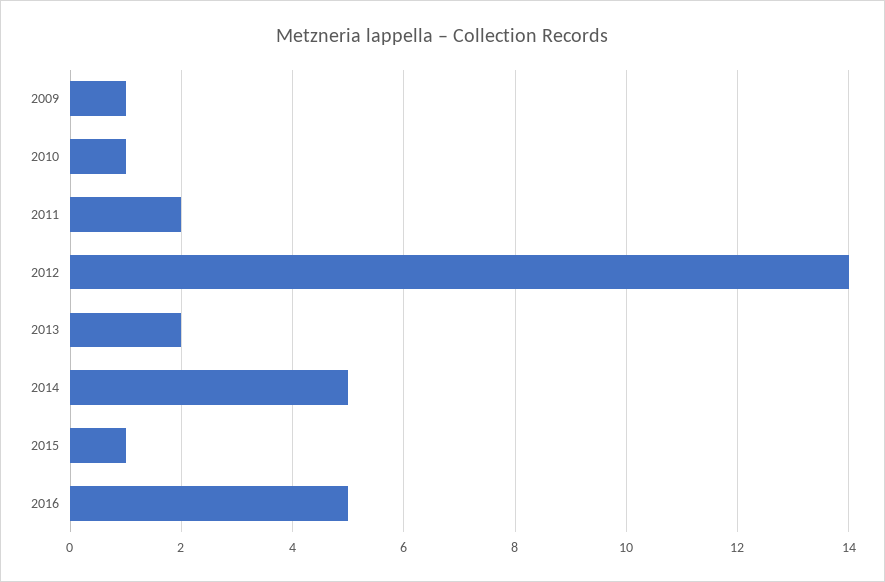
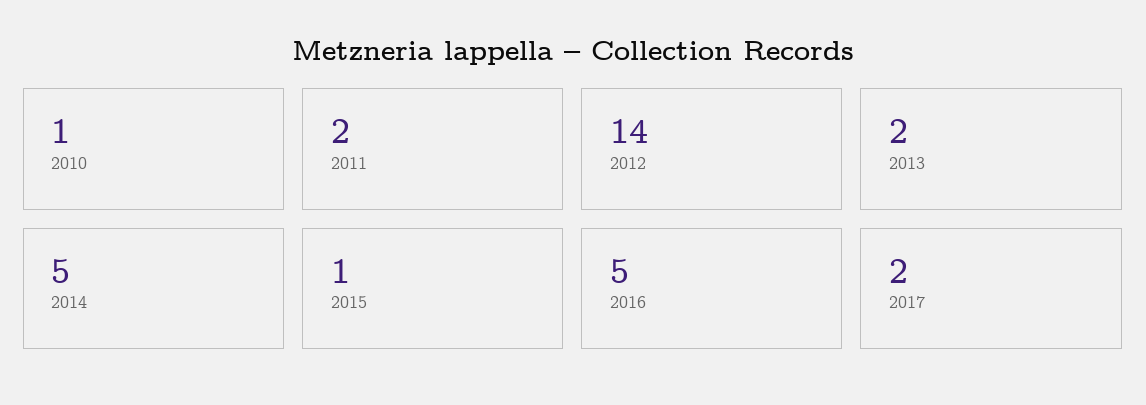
2009: 1 -> none
2017: none -> 2

